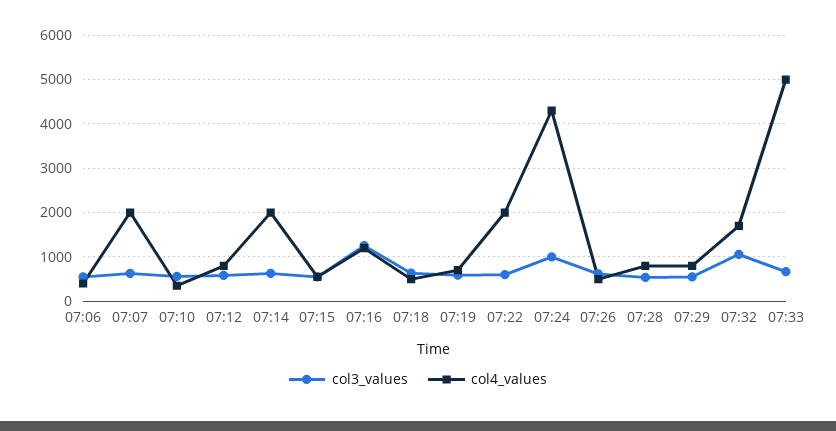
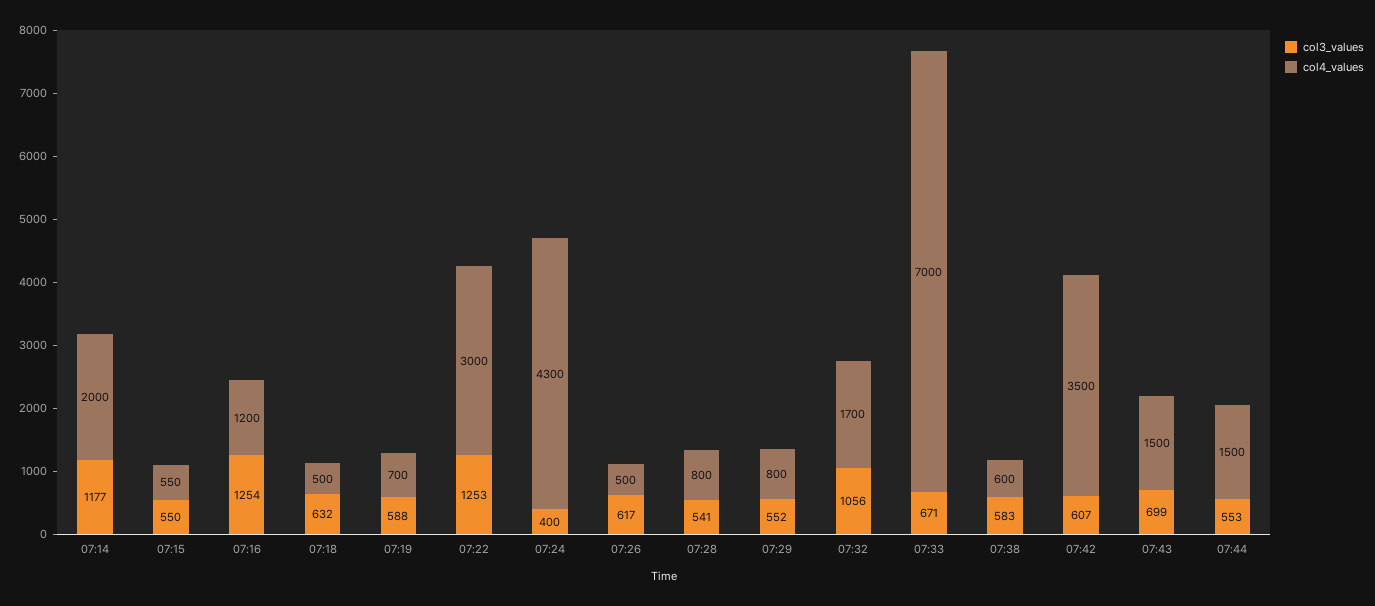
col3_values, 07:06: 600 -> none
col4_values, 07:06: 400 -> none
col3_values, 07:07: 600 -> none
col4_values, 07:07: 2000 -> none
col3_values, 07:10: 600 -> none
col4_values, 07:10: 400 -> none
col3_values, 07:12: 600 -> none
col4_values, 07:12: 800 -> none
col3_values, 07:14: 600 -> 1177
col3_values, 07:22: 600 -> 1253
col4_values, 07:22: 2000 -> 3000
col3_values, 07:24: 1000 -> 400
col4_values, 07:33: 5000 -> 7000
col3_values, 07:38: none -> 583
col4_values, 07:38: none -> 600
col3_values, 07:42: none -> 607
col4_values, 07:42: none -> 3500
col3_values, 07:43: none -> 699
col4_values, 07:43: none -> 1500
col3_values, 07:44: none -> 553
col4_values, 07:44: none -> 1500

